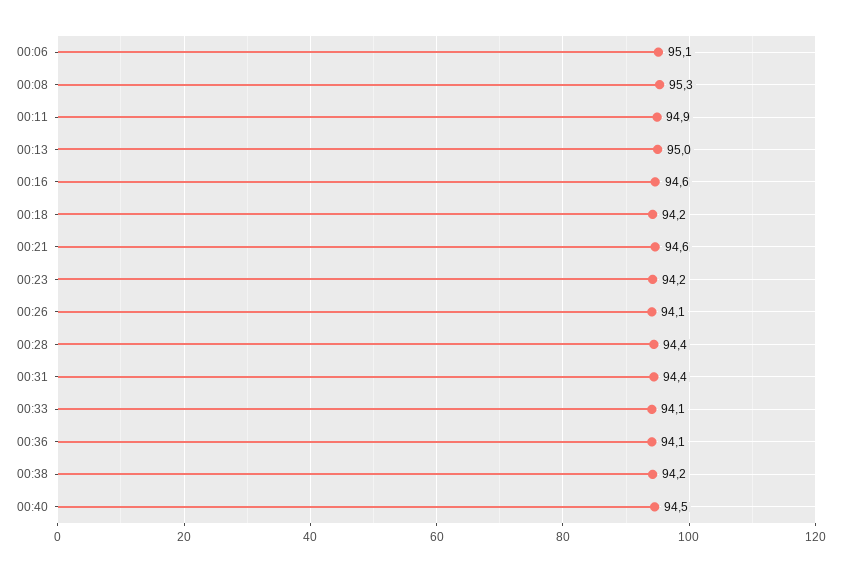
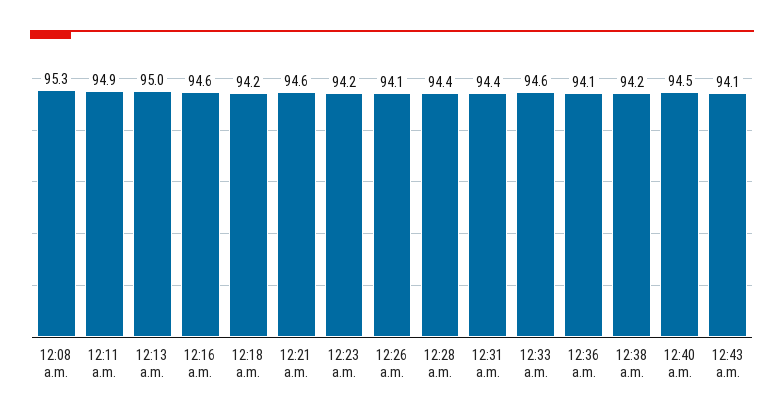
00:06: 95.1 -> none
00:33: 94.1 -> 94.6
12:43 a.m.: none -> 94.1

